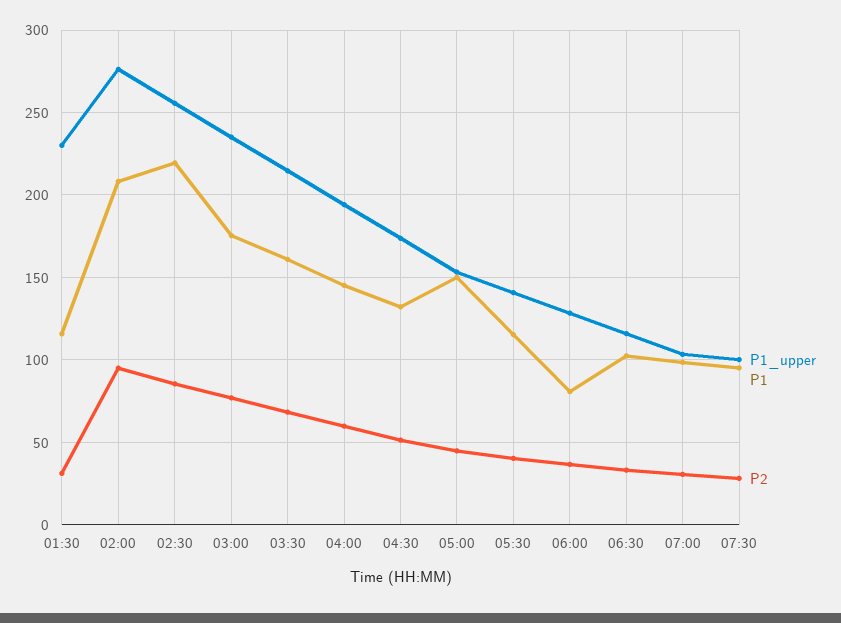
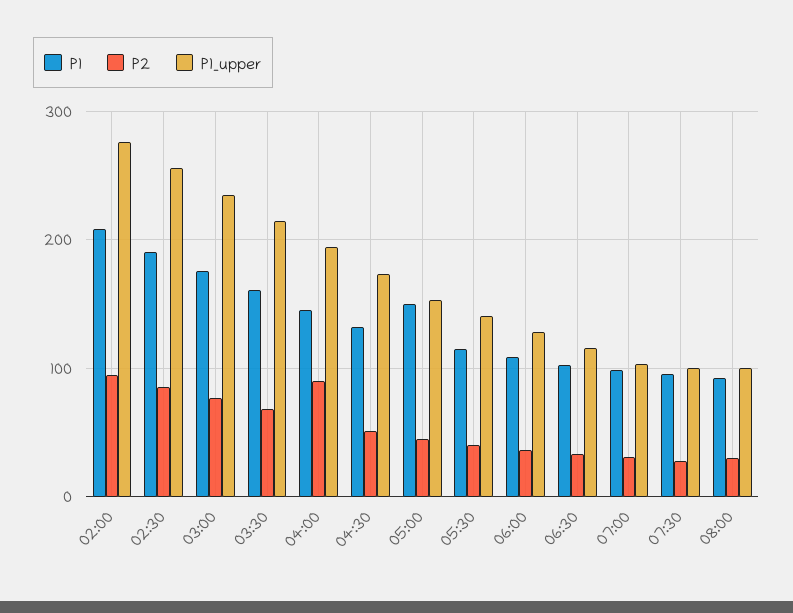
P1_upper, 01:30: 230 -> none
P1, 01:30: 115 -> none
P2, 01:30: 30 -> none
P1, 02:30: 220 -> 190
P2, 04:00: 60 -> 90
P1, 06:00: 80 -> 110
P1, 08:00: none -> 90
P2, 08:00: none -> 30
P1_upper, 08:00: none -> 100

